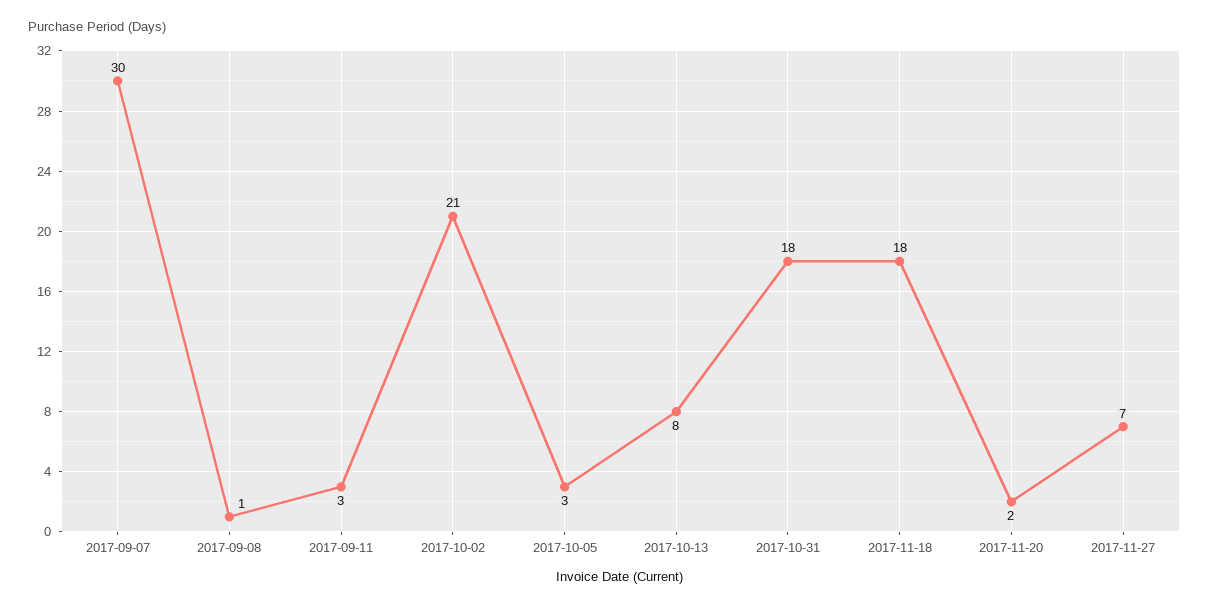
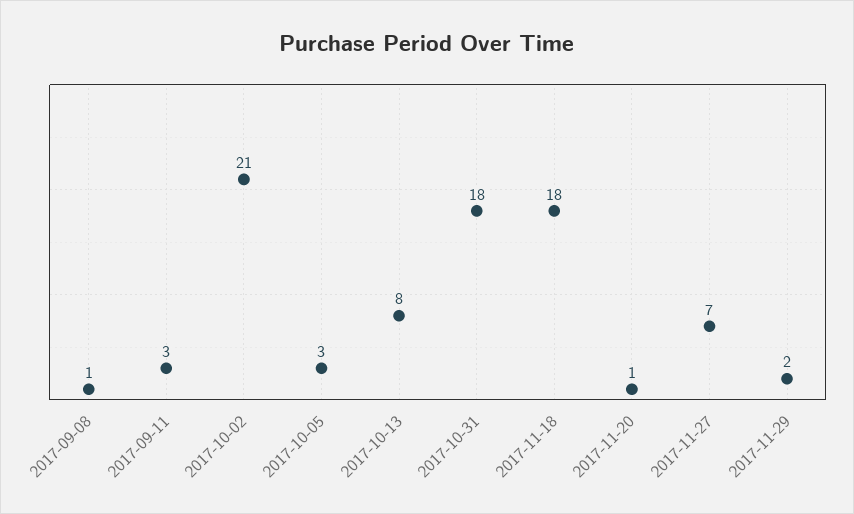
2017-09-07: 30 -> none
2017-11-20: 2 -> 1
2017-11-29: none -> 2

